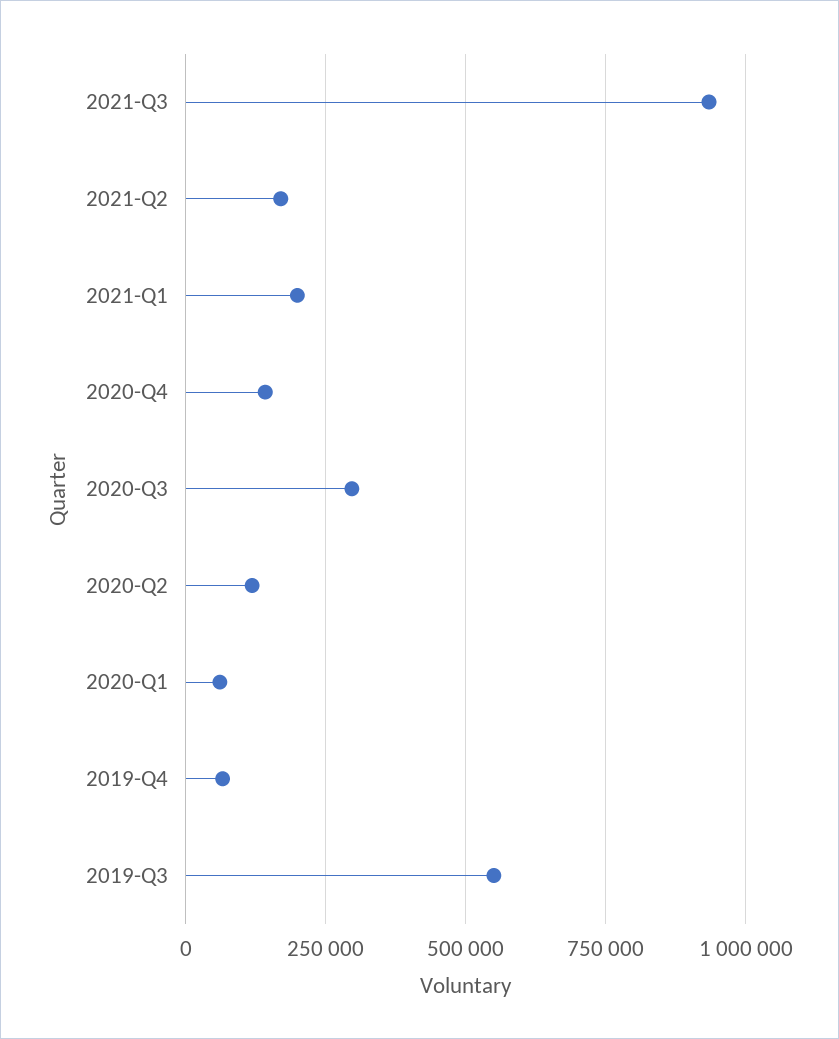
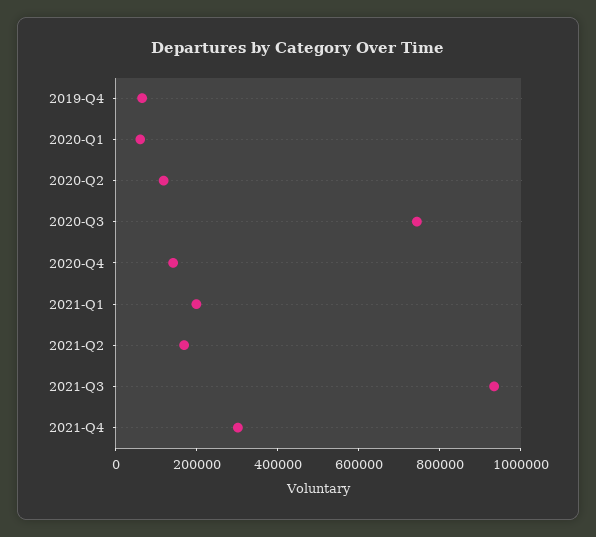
2020-Q3: 300000 -> 750000
2019-Q3: 550000 -> none
2021-Q4: none -> 300000

